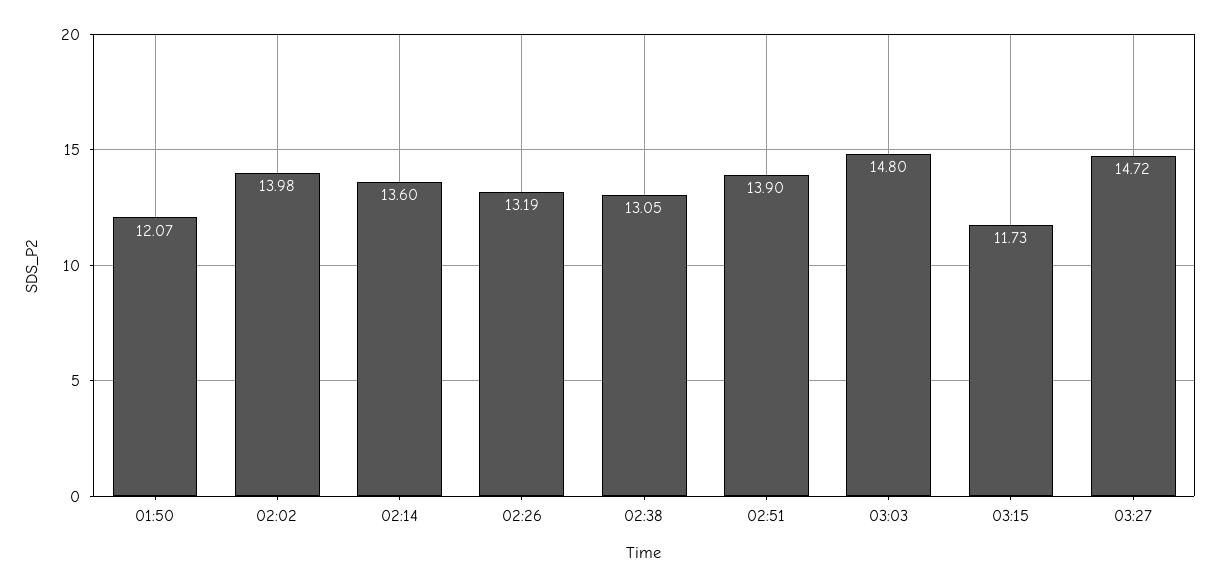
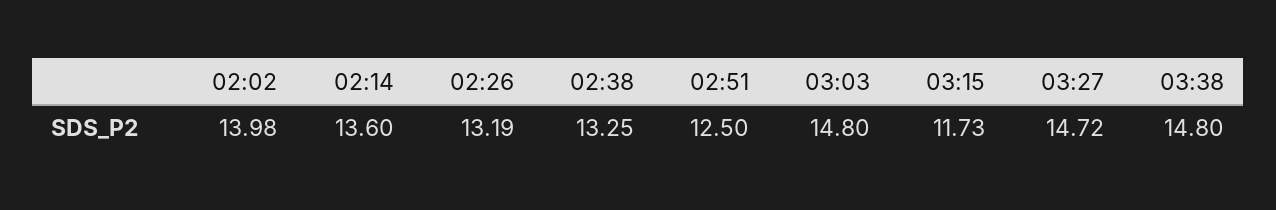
01:50: 12.07 -> none
02:38: 13.05 -> 13.25
02:51: 13.9 -> 12.5
03:38: none -> 14.8

